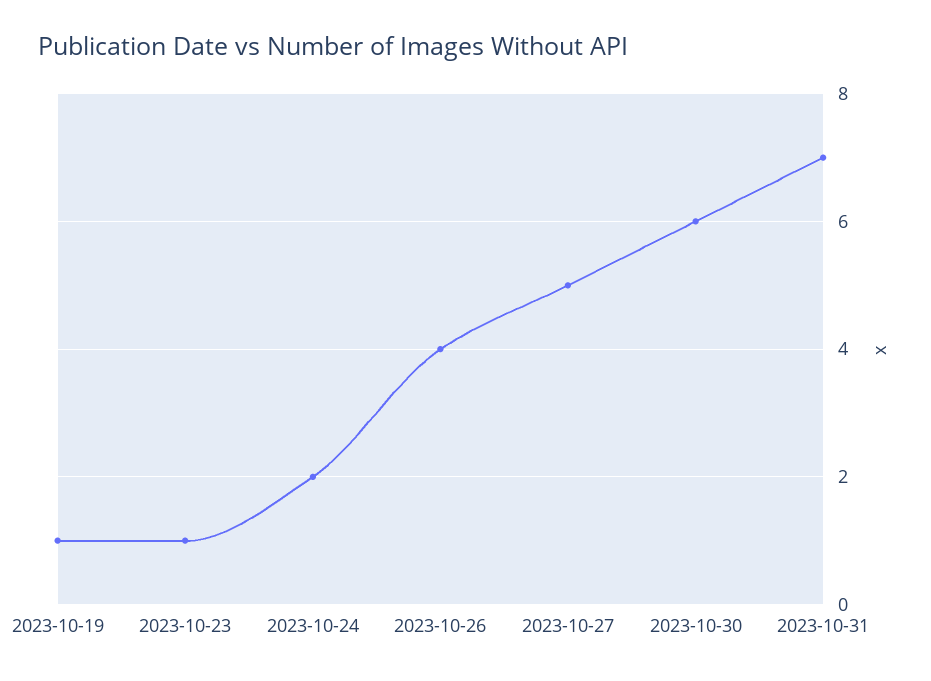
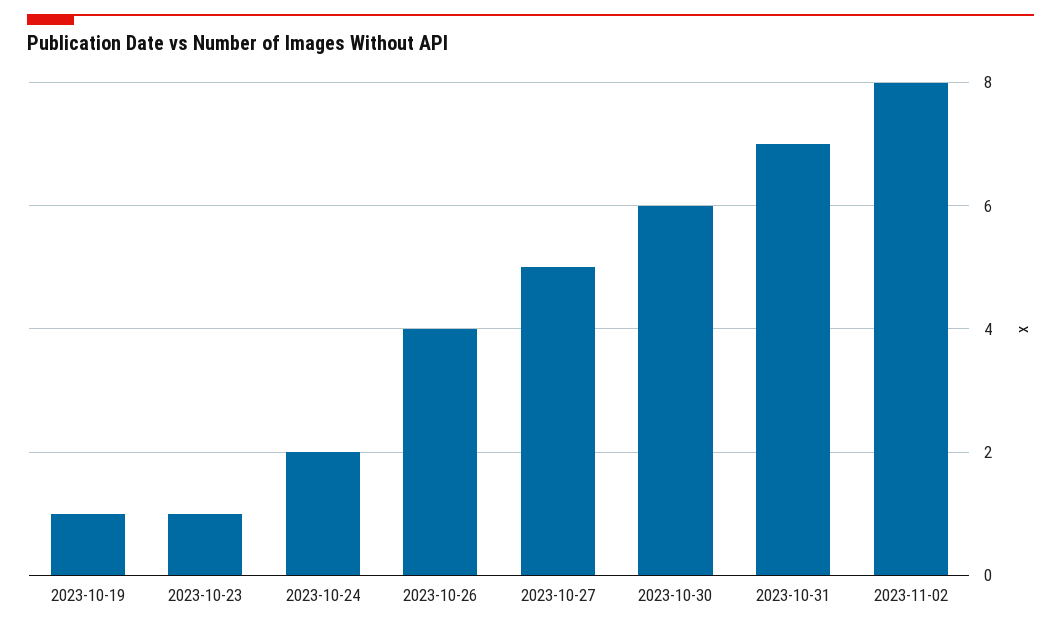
2023-11-02: none -> 8

